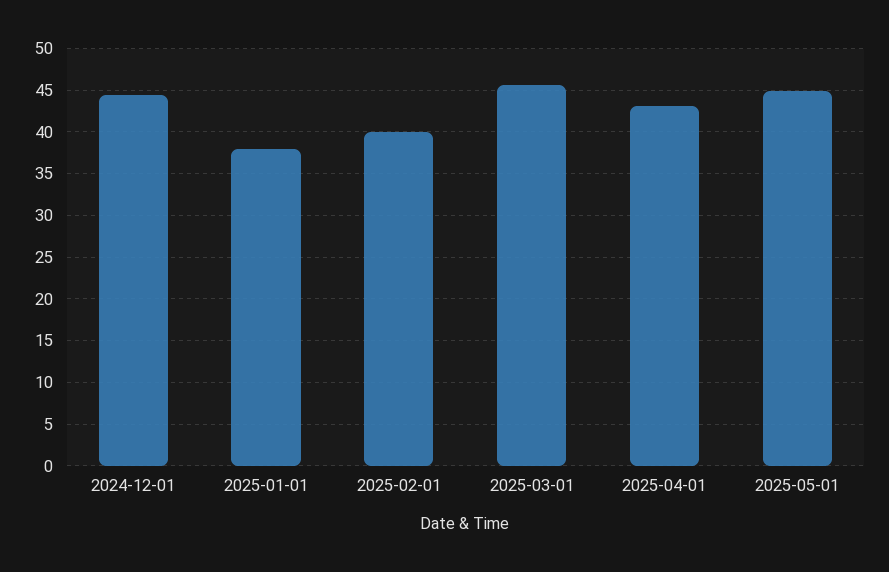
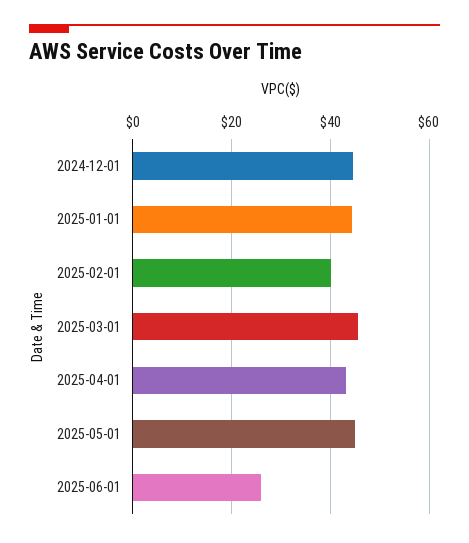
2025-01-01: 38 -> 44
2025-06-01: none -> 26

